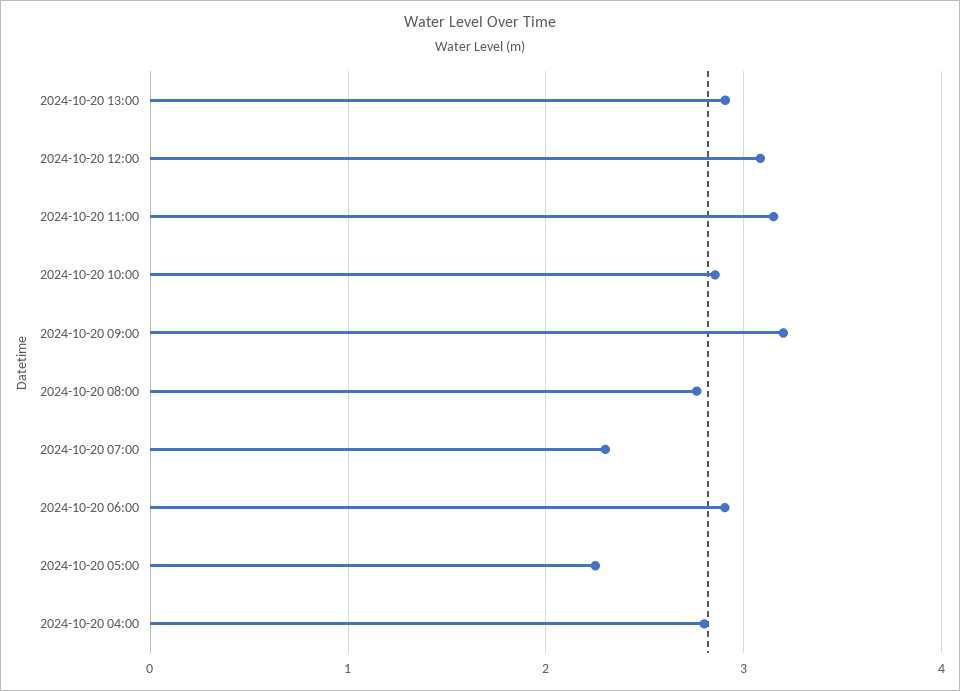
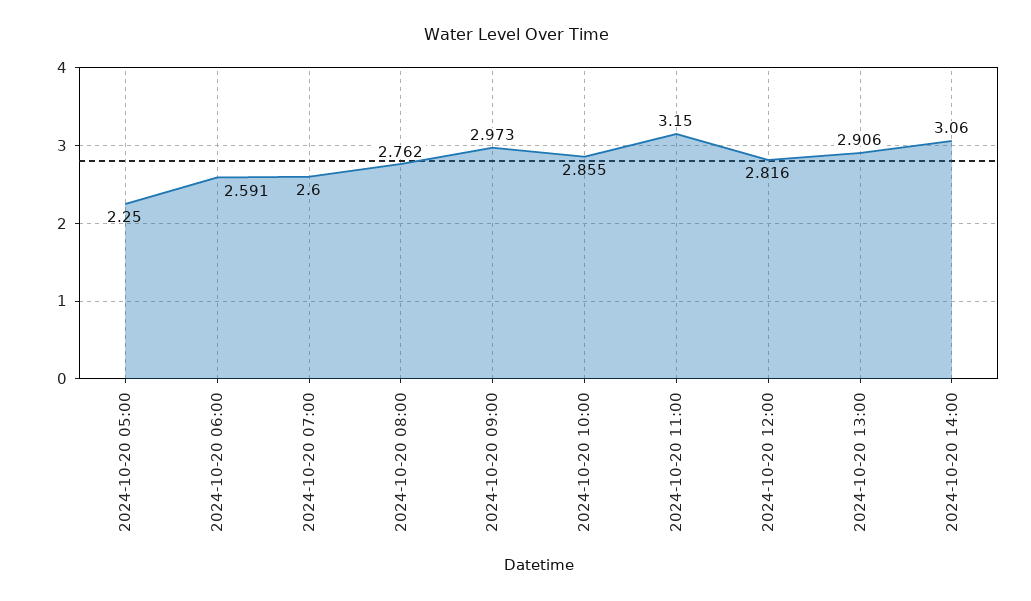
2024-10-20 12:00: 3.1 -> 2.816
2024-10-20 09:00: 3.2 -> 2.973
2024-10-20 07:00: 2.3 -> 2.6
2024-10-20 06:00: 2.9 -> 2.591
2024-10-20 04:00: 2.8 -> none
2024-10-20 14:00: none -> 3.06

